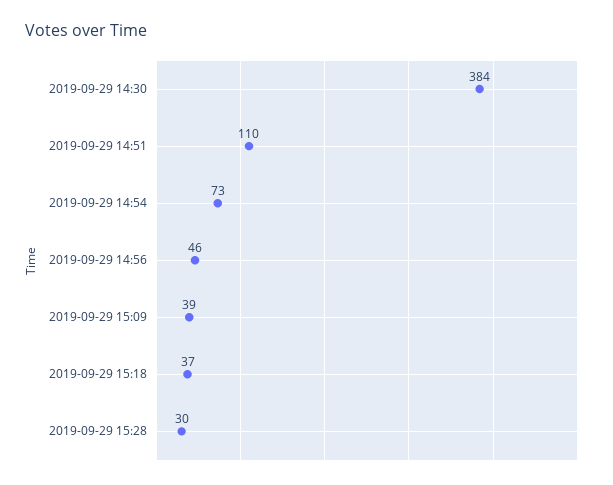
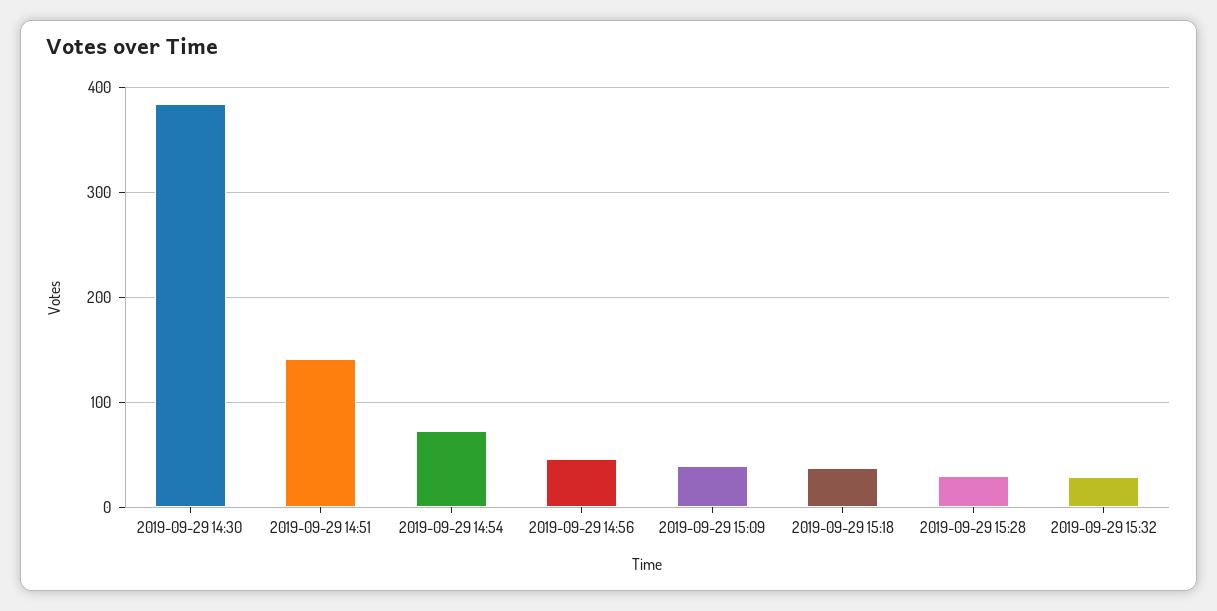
2019-09-29 14:51: 110 -> 140
2019-09-29 15:32: none -> 30

